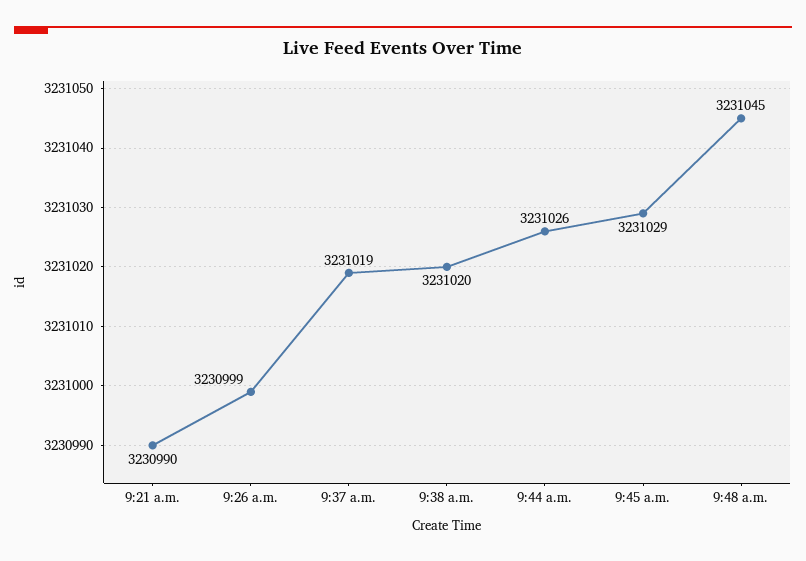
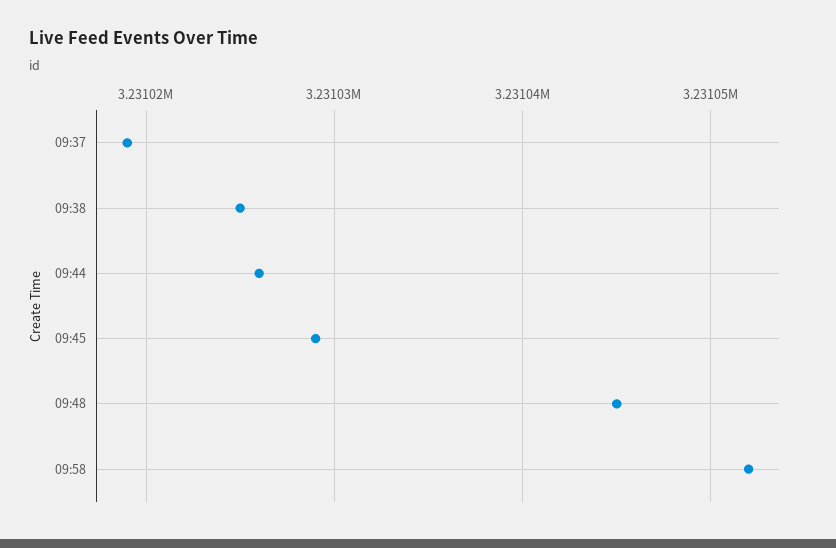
9:21 a.m.: 3230990 -> none
9:26 a.m.: 3230999 -> none
9:38 a.m.: 3231020 -> 3231025
09:58: none -> 3231052

